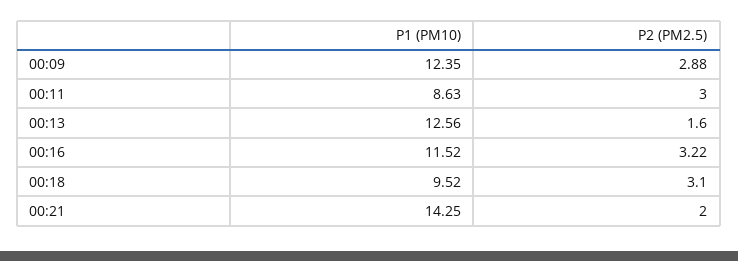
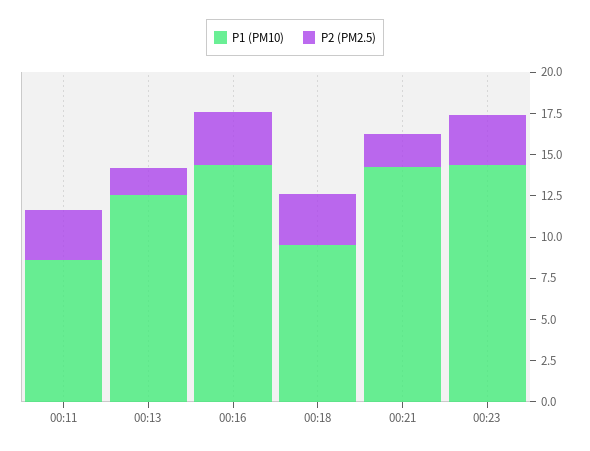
P1 (PM10), 00:09: 12.35 -> none
P2 (PM2.5), 00:09: 2.88 -> none
P1 (PM10), 00:16: 11.52 -> 14.5
P1 (PM10), 00:23: none -> 14.5
P2 (PM2.5), 00:23: none -> 3

